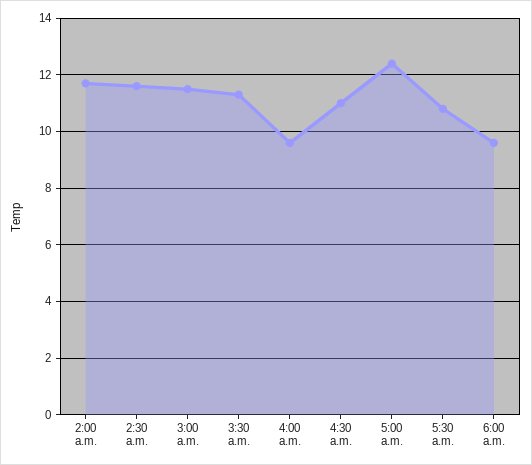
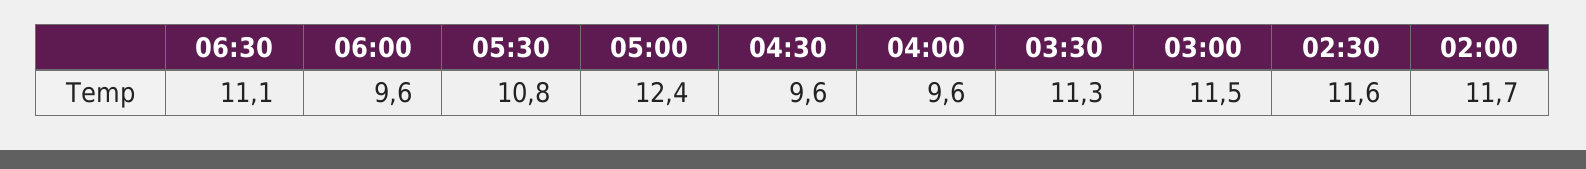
4:30 a.m.: 11 -> 9.6
06:30: none -> 11.1

